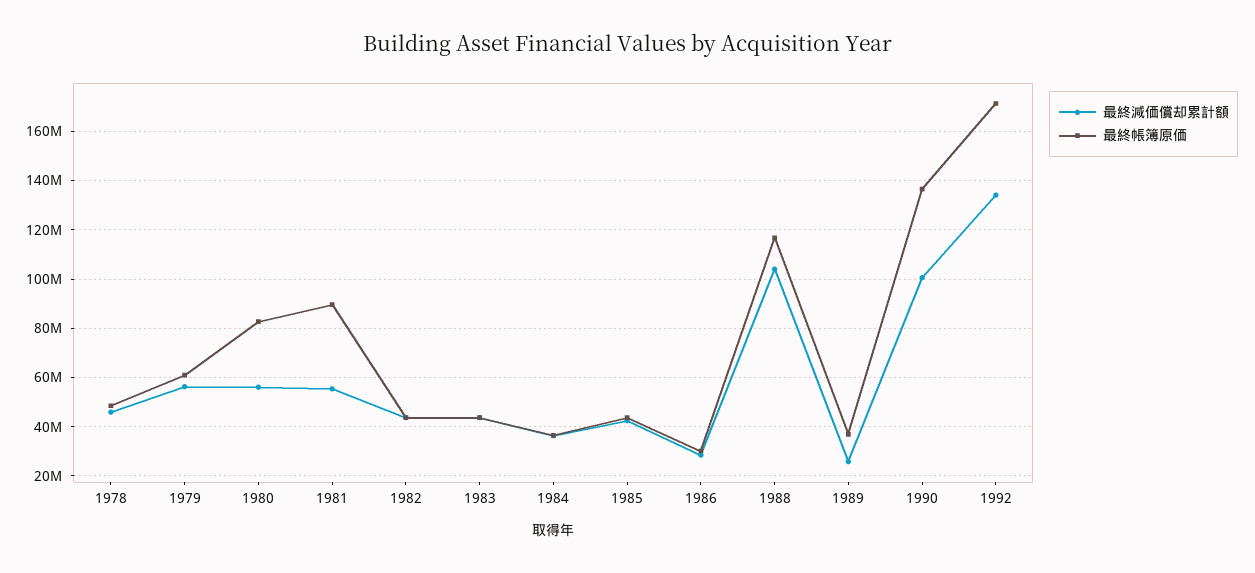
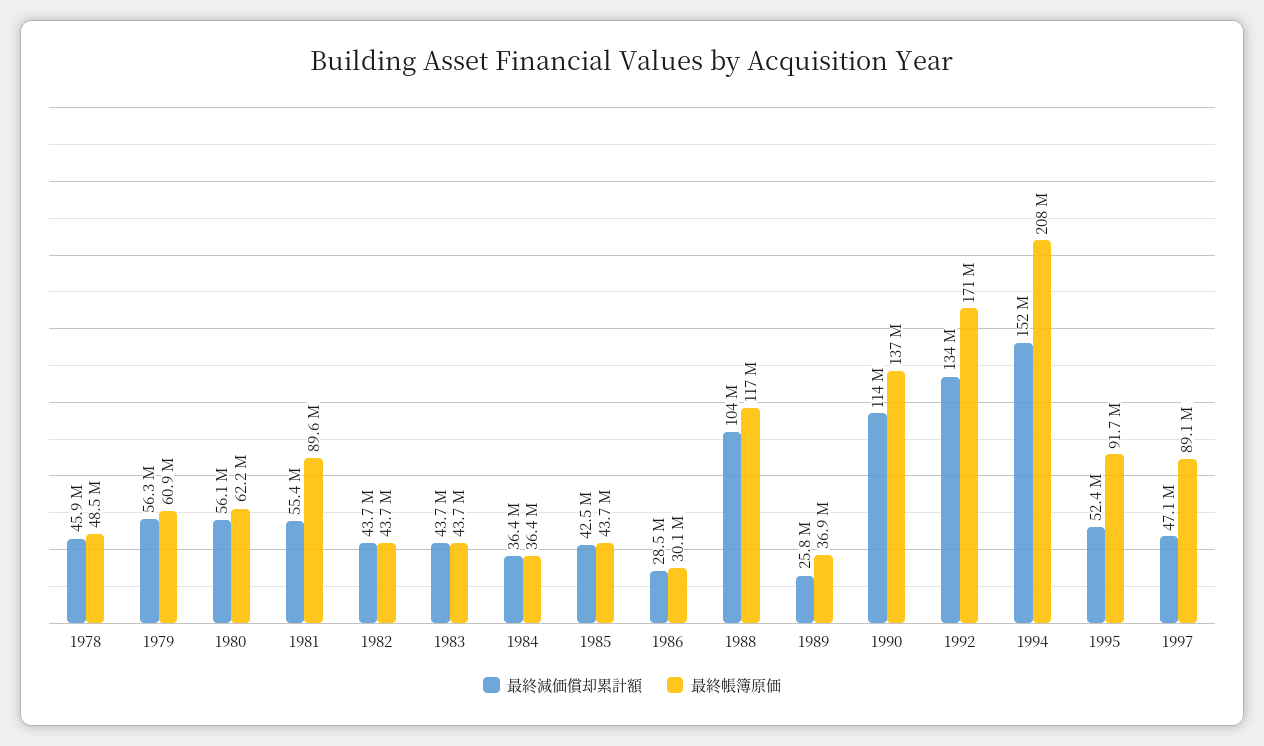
最終帳簿原価, 1980: 82500000 -> 62200000
最終減価償却累計額, 1990: 100000000 -> 114000000
最終減価償却累計額, 1994: none -> 152000000
最終帳簿原価, 1994: none -> 208000000
最終減価償却累計額, 1995: none -> 52400000
最終帳簿原価, 1995: none -> 91700000
最終減価償却累計額, 1997: none -> 47100000
最終帳簿原価, 1997: none -> 89100000

